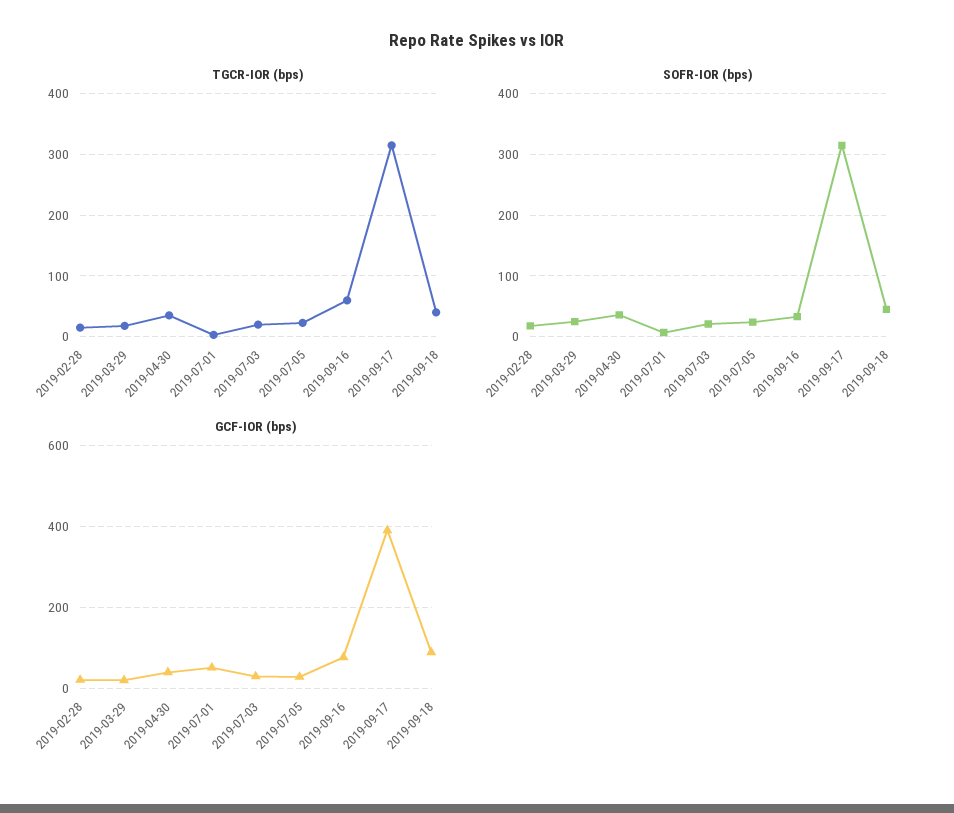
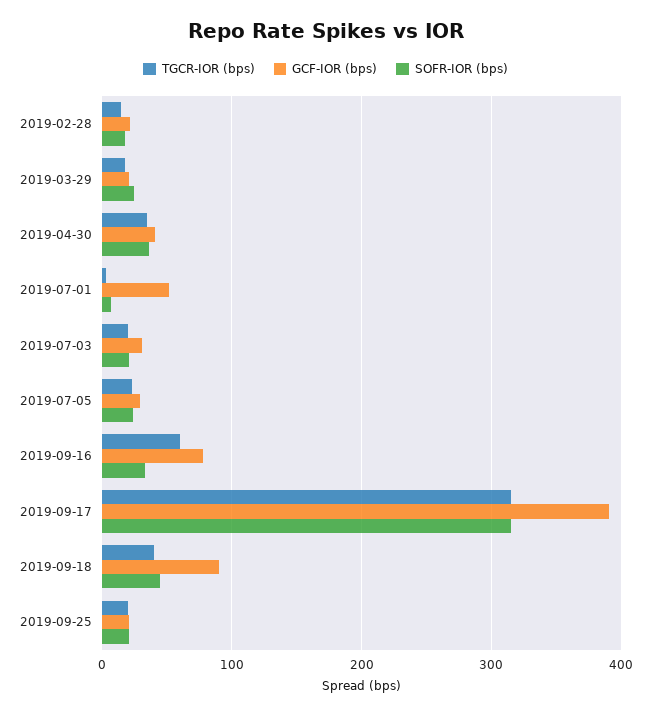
TGCR-IOR (bps), 2019-09-25: none -> 20
GCF-IOR (bps), 2019-09-25: none -> 20
SOFR-IOR (bps), 2019-09-25: none -> 20

